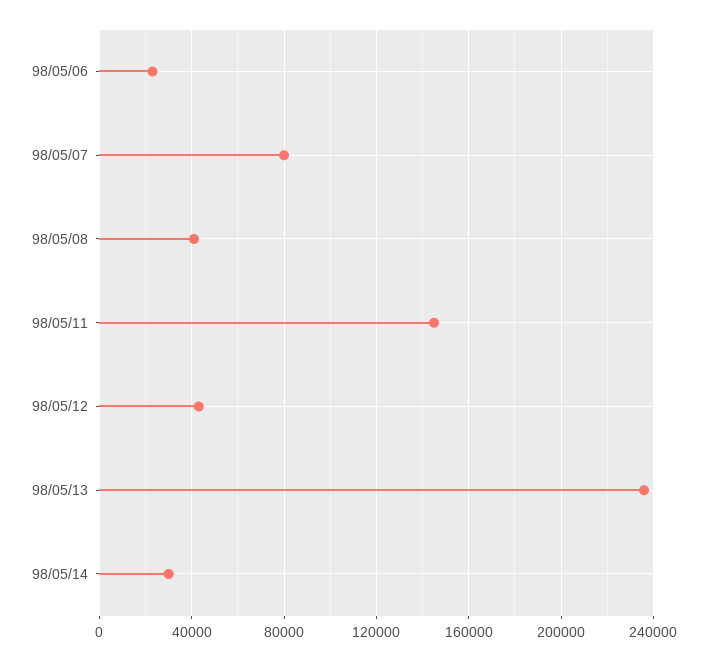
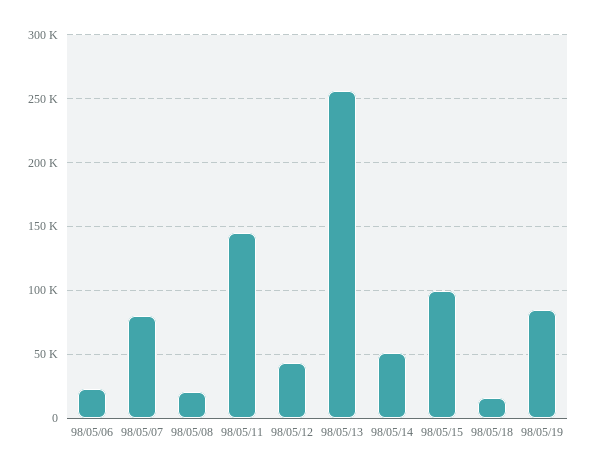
98/05/08: 40000 -> 20000
98/05/13: 235000 -> 255000
98/05/14: 30000 -> 50000
98/05/15: none -> 100000
98/05/18: none -> 15000
98/05/19: none -> 85000

